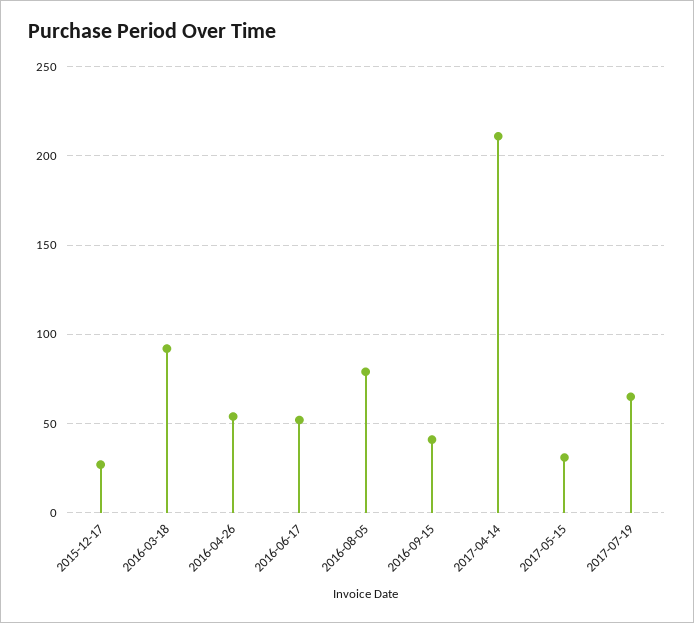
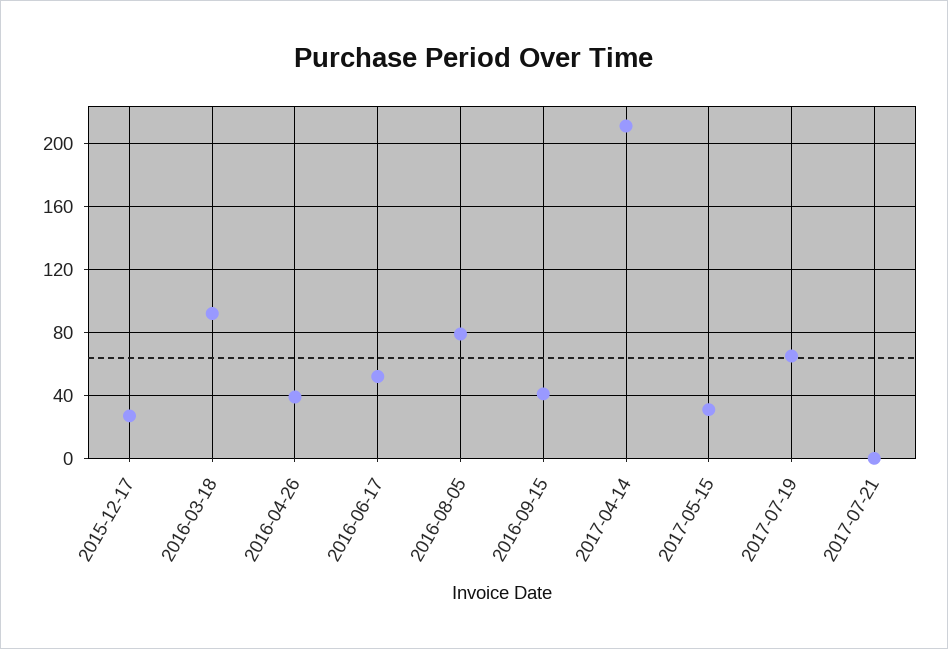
2016-04-26: 55 -> 40
2017-07-21: none -> 0

